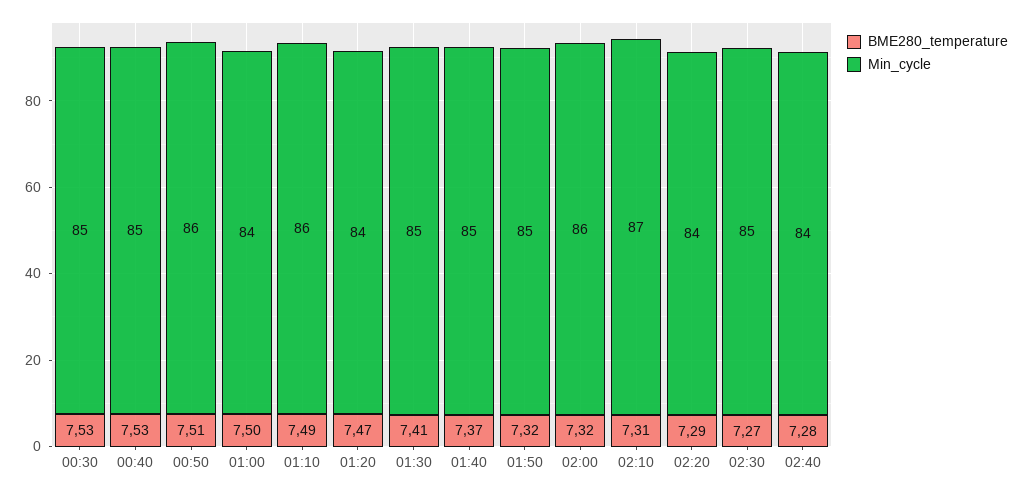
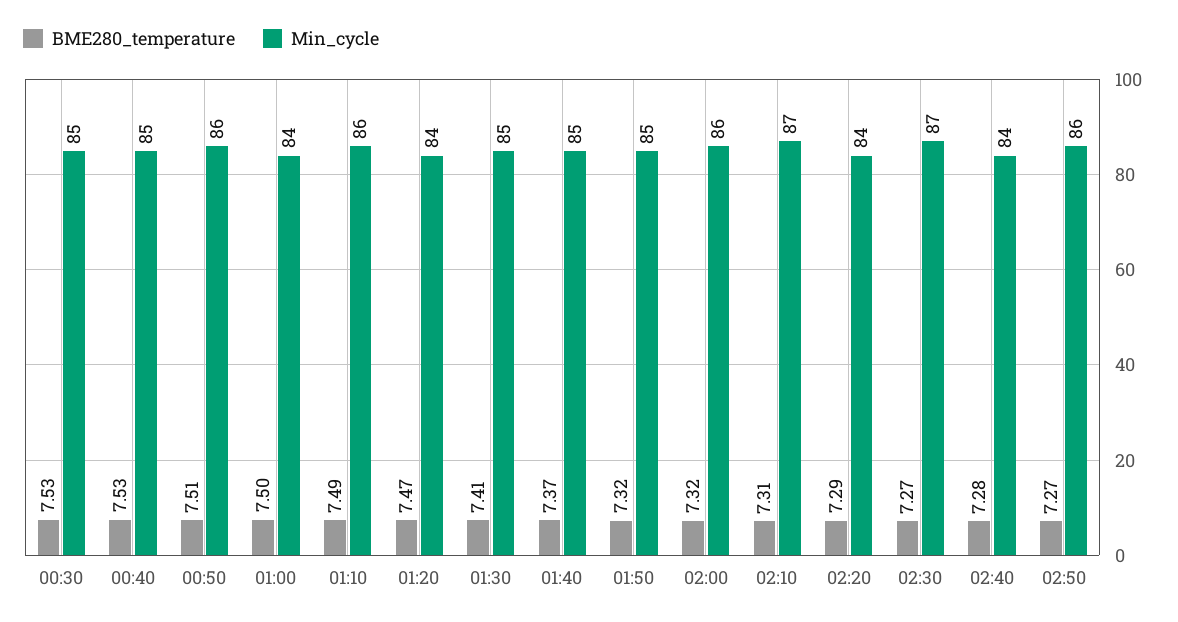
Min_cycle, 02:30: 85 -> 87
BME280_temperature, 02:50: none -> 7.27
Min_cycle, 02:50: none -> 86

